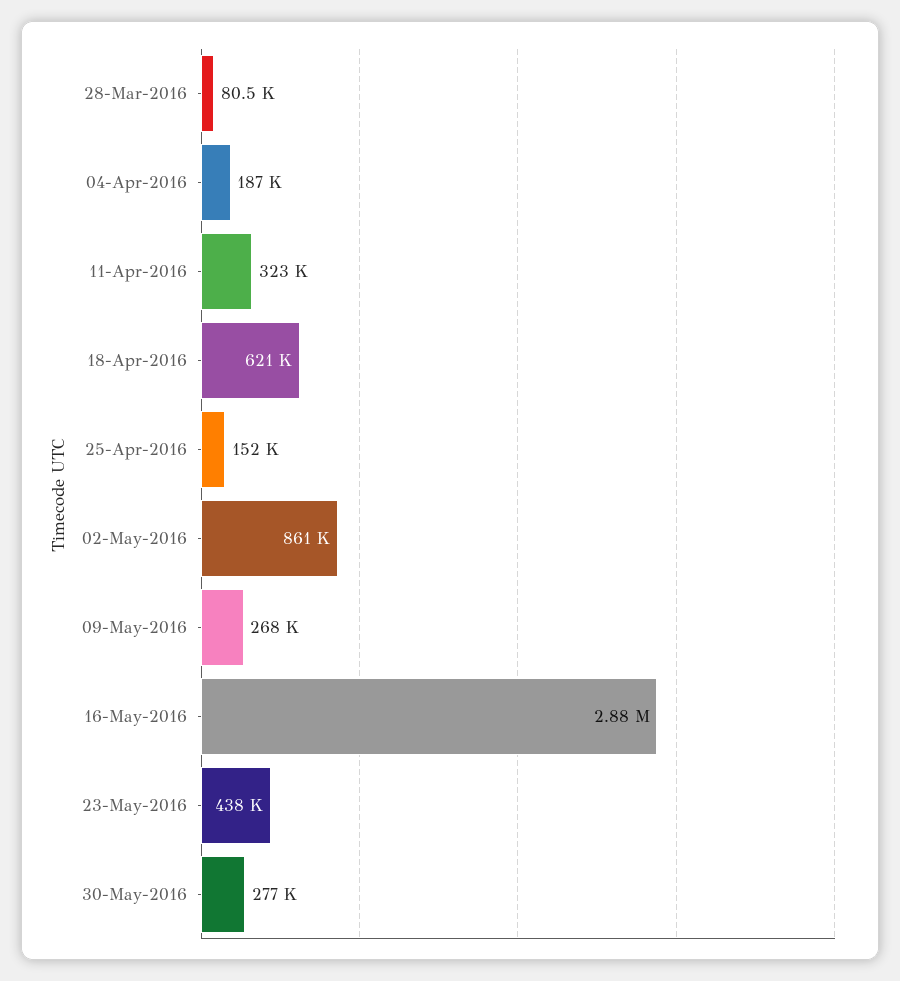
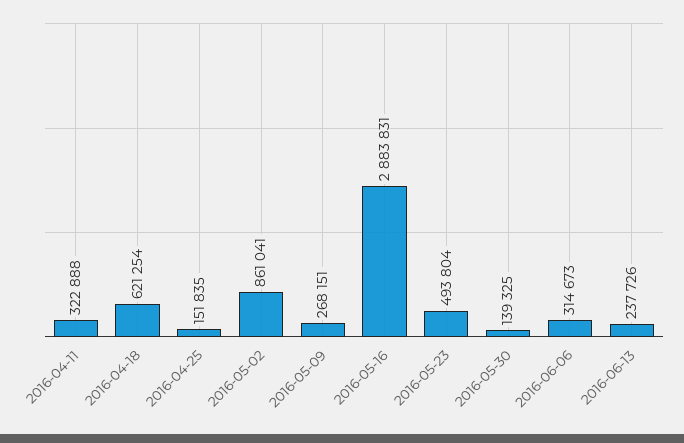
28-Mar-2016: 80500 -> none
04-Apr-2016: 187000 -> none
23-May-2016: 438000 -> 493804
30-May-2016: 277000 -> 139325
2016-06-06: none -> 314673
2016-06-13: none -> 237726

